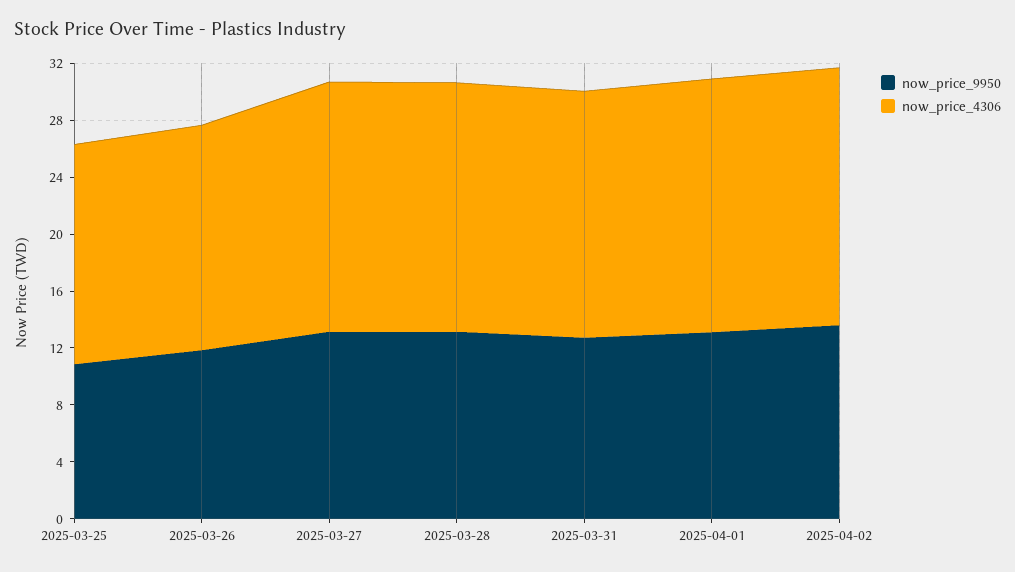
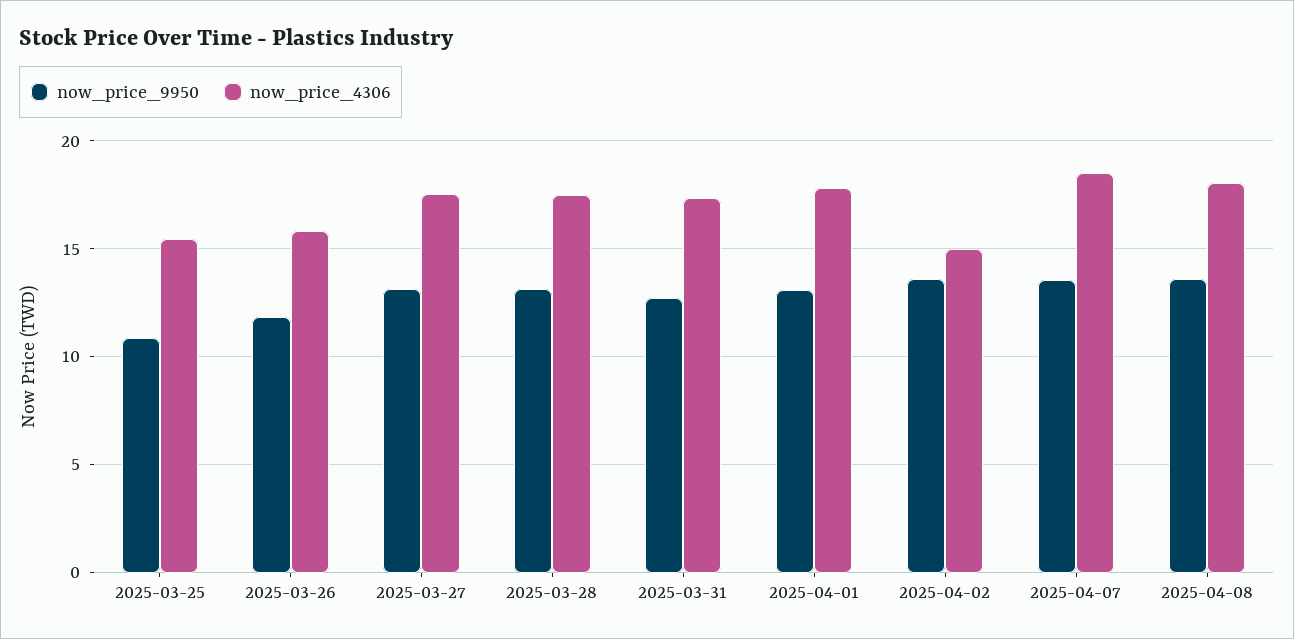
now_price_4306, 2025-04-02: 18 -> 15
now_price_9950, 2025-04-07: none -> 13.5
now_price_4306, 2025-04-07: none -> 18.5
now_price_9950, 2025-04-08: none -> 13.5
now_price_4306, 2025-04-08: none -> 18

